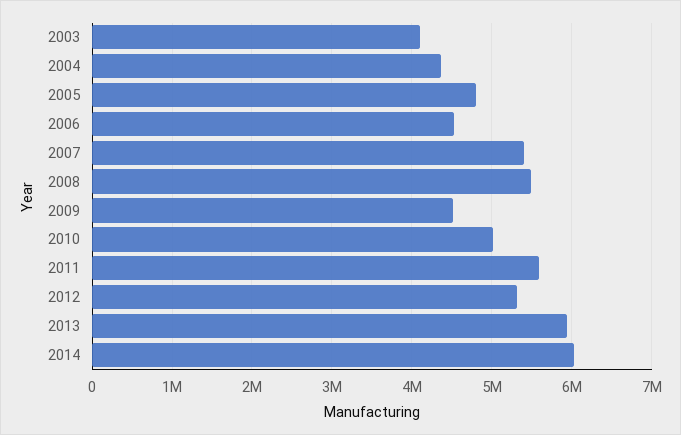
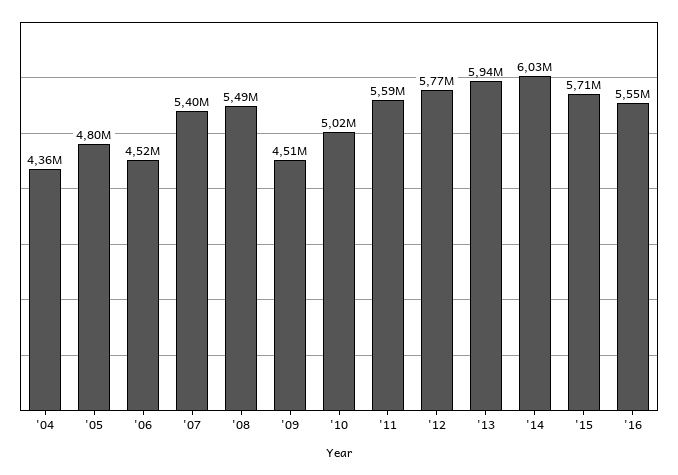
2003: 4100000 -> none
2012: 5300000 -> 5770000
'15: none -> 5710000
'16: none -> 5550000

